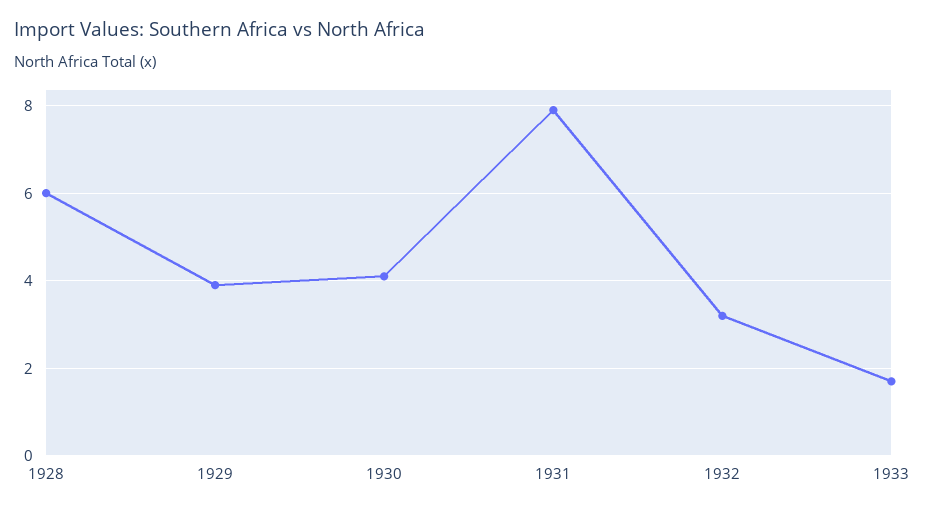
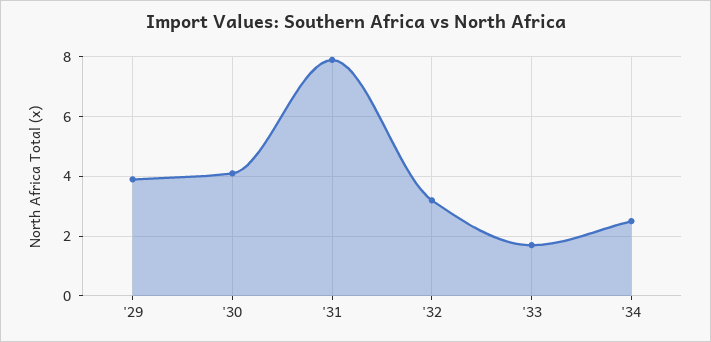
1928: 6 -> none
'34: none -> 2.5

